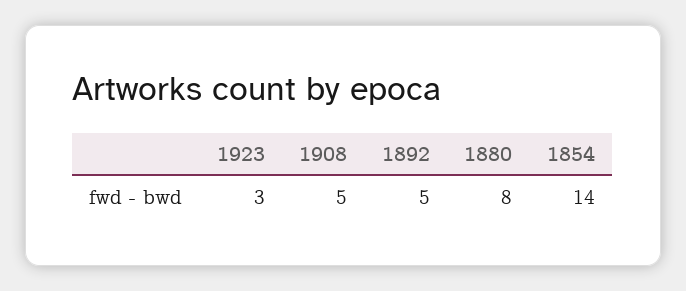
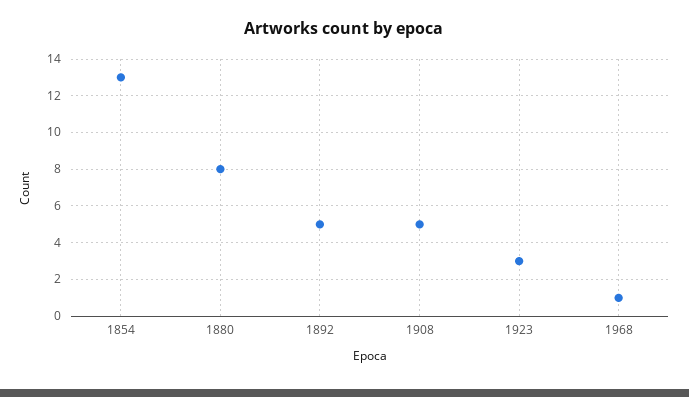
1854: 14 -> 13
1968: none -> 1

